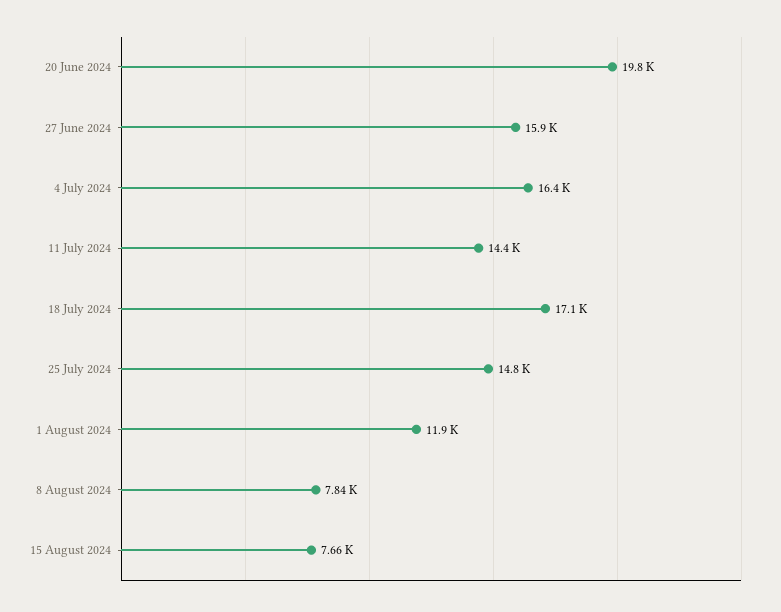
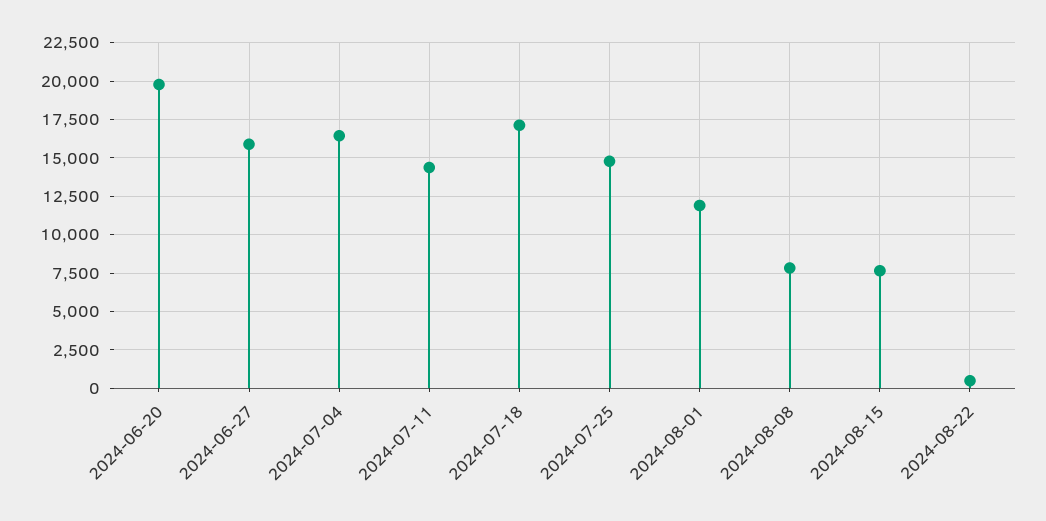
2024-08-22: none -> 500

